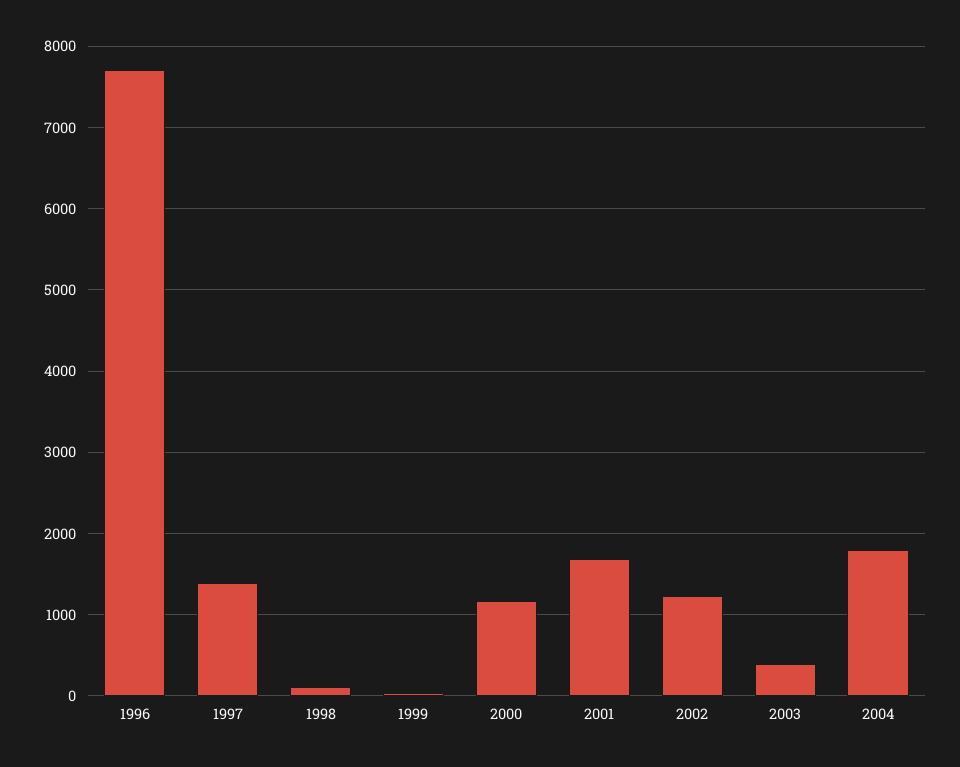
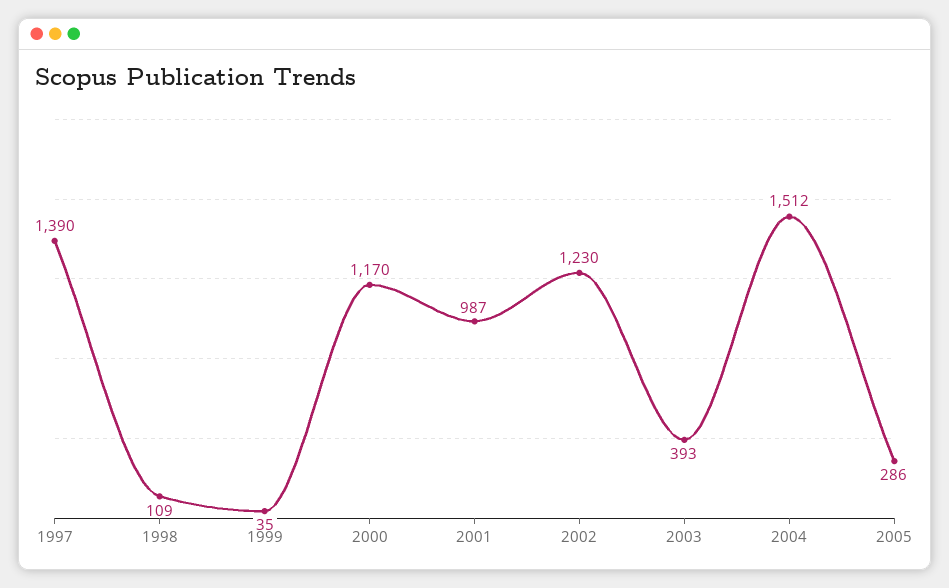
1996: 7700 -> none
2001: 1700 -> 987
2004: 1800 -> 1512
2005: none -> 286

